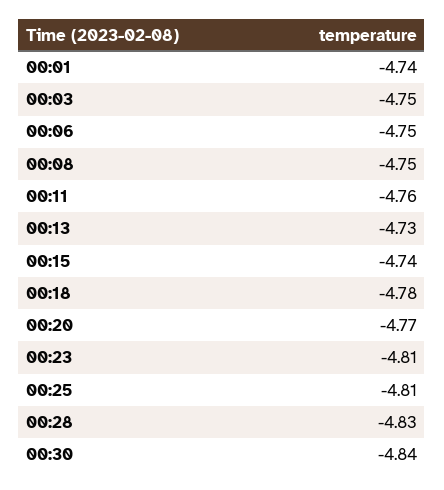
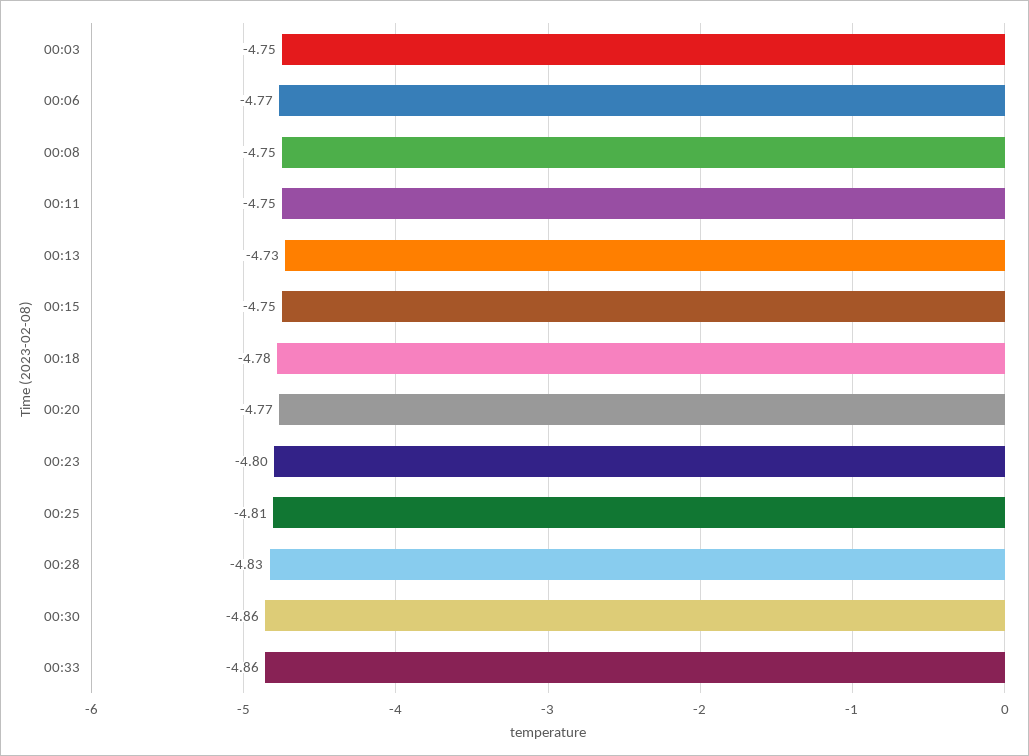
00:01: -4.74 -> none
00:06: -4.75 -> -4.77
00:11: -4.76 -> -4.75
00:15: -4.74 -> -4.75
00:23: -4.81 -> -4.8
00:30: -4.84 -> -4.86
00:33: none -> -4.86

